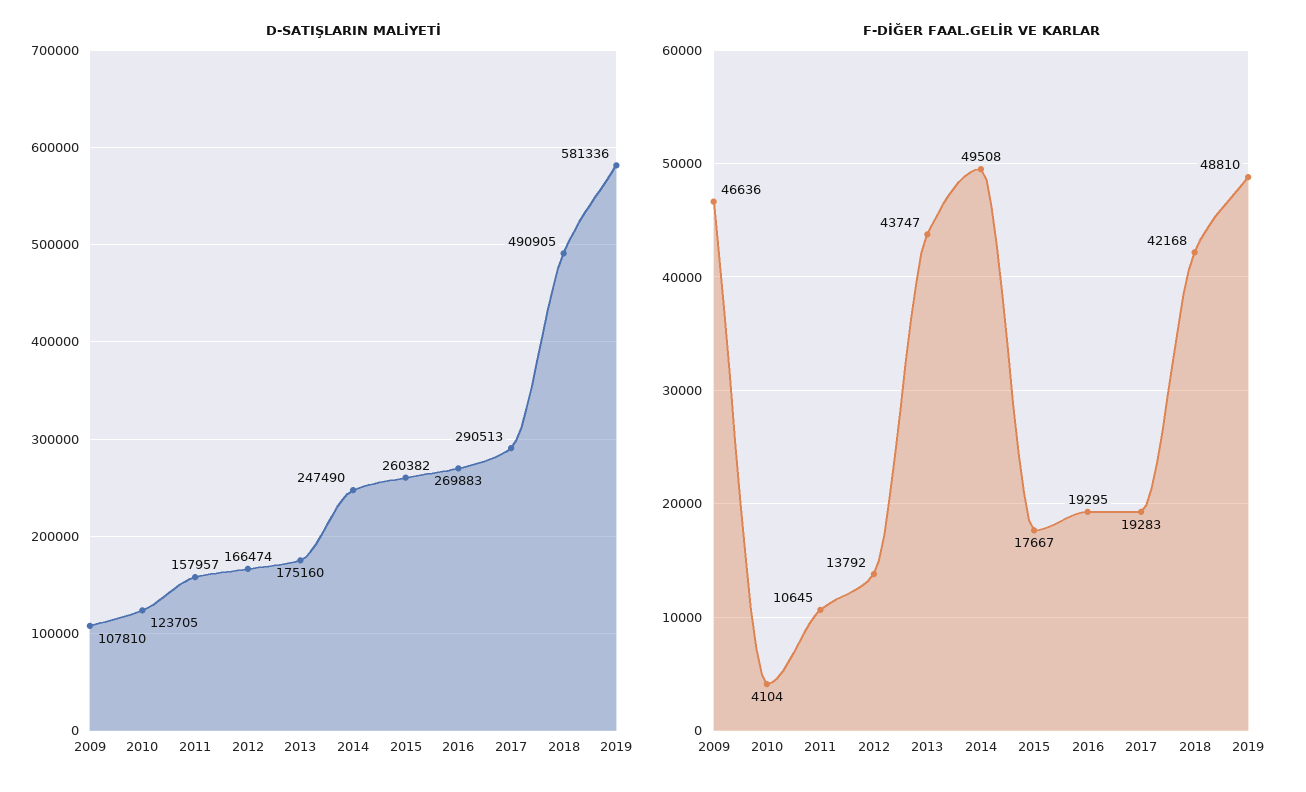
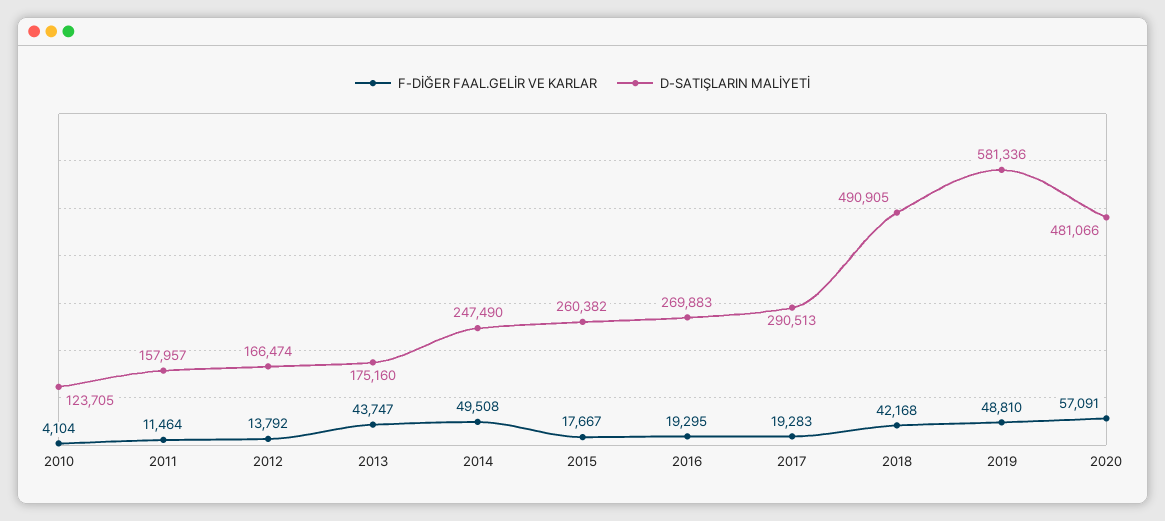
D-SATIŞLARIN MALİYETİ, 2009: 107810 -> none
F-DİĞER FAAL.GELİR VE KARLAR, 2009: 46636 -> none
F-DİĞER FAAL.GELİR VE KARLAR, 2011: 10645 -> 11464
F-DİĞER FAAL.GELİR VE KARLAR, 2020: none -> 57091
D-SATIŞLARIN MALİYETİ, 2020: none -> 481066

